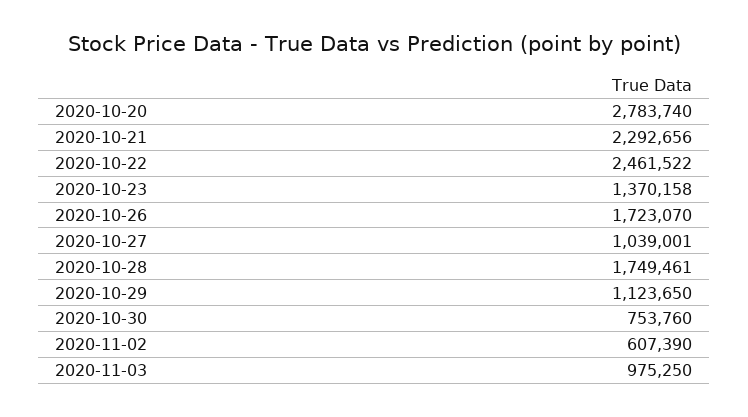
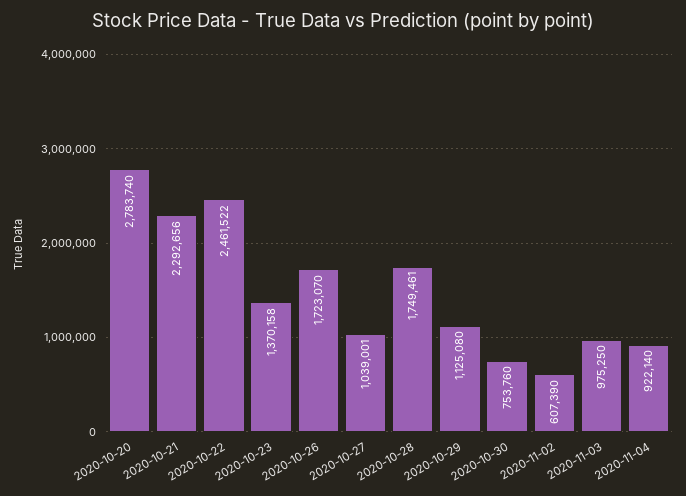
2020-10-29: 1123650 -> 1125080
2020-11-04: none -> 922140

